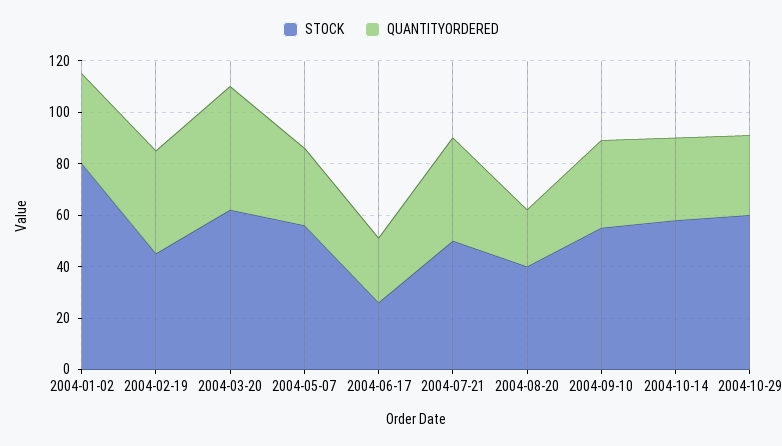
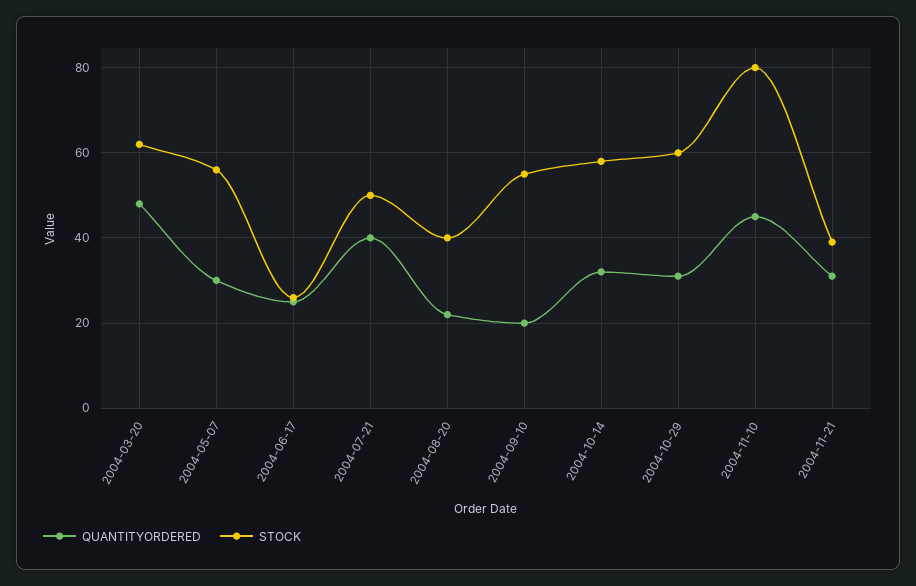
STOCK, 2004-01-02: 80 -> none
QUANTITYORDERED, 2004-01-02: 35 -> none
STOCK, 2004-02-19: 45 -> none
QUANTITYORDERED, 2004-02-19: 40 -> none
QUANTITYORDERED, 2004-09-10: 35 -> 20
QUANTITYORDERED, 2004-11-10: none -> 45
STOCK, 2004-11-10: none -> 80
QUANTITYORDERED, 2004-11-21: none -> 30
STOCK, 2004-11-21: none -> 40

